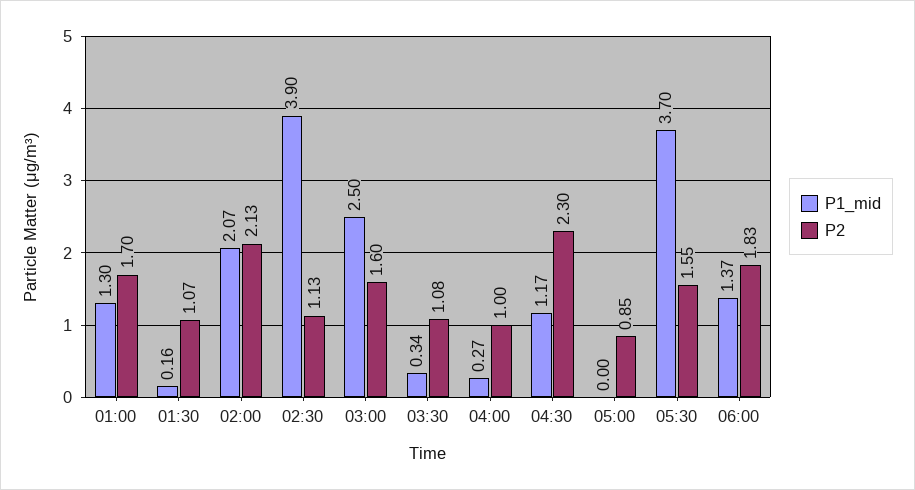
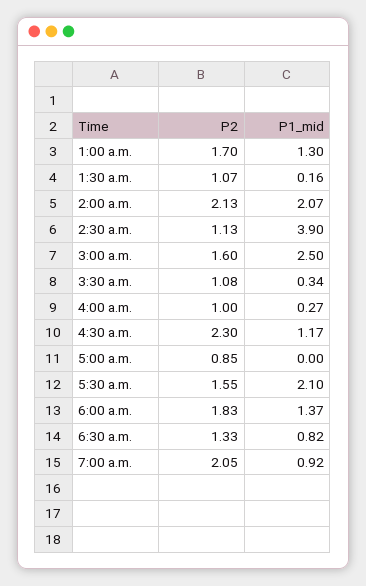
P1_mid, 05:30: 3.7 -> 2.1
P2, 6:30 a.m.: none -> 1.33
P1_mid, 6:30 a.m.: none -> 0.82
P2, 7:00 a.m.: none -> 2.05
P1_mid, 7:00 a.m.: none -> 0.92

